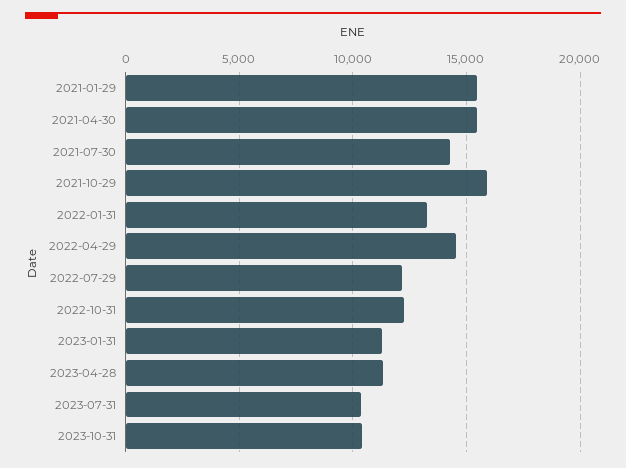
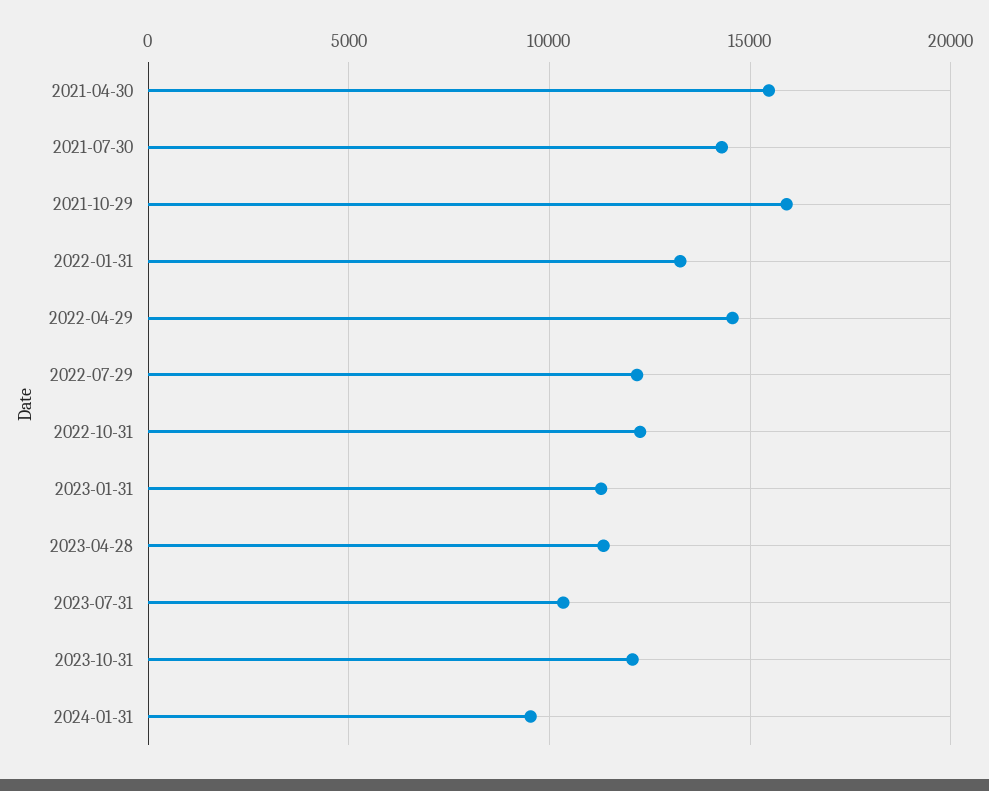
2021-01-29: 15500 -> none
2023-10-31: 10500 -> 12000
2024-01-31: none -> 9500

